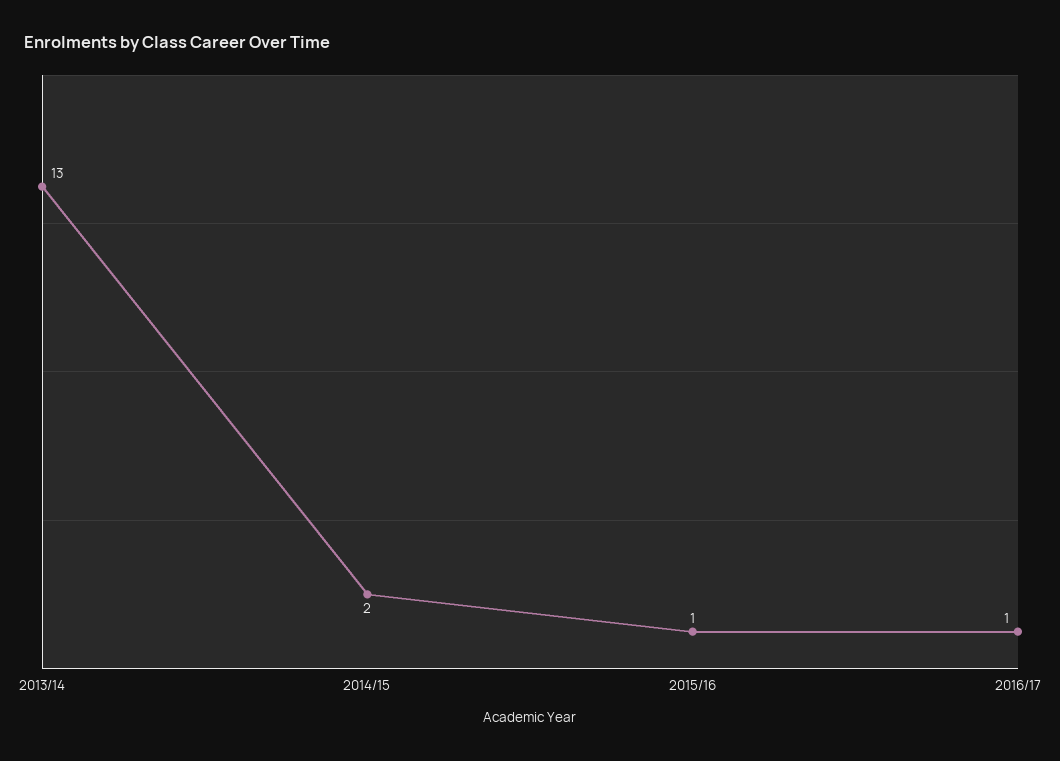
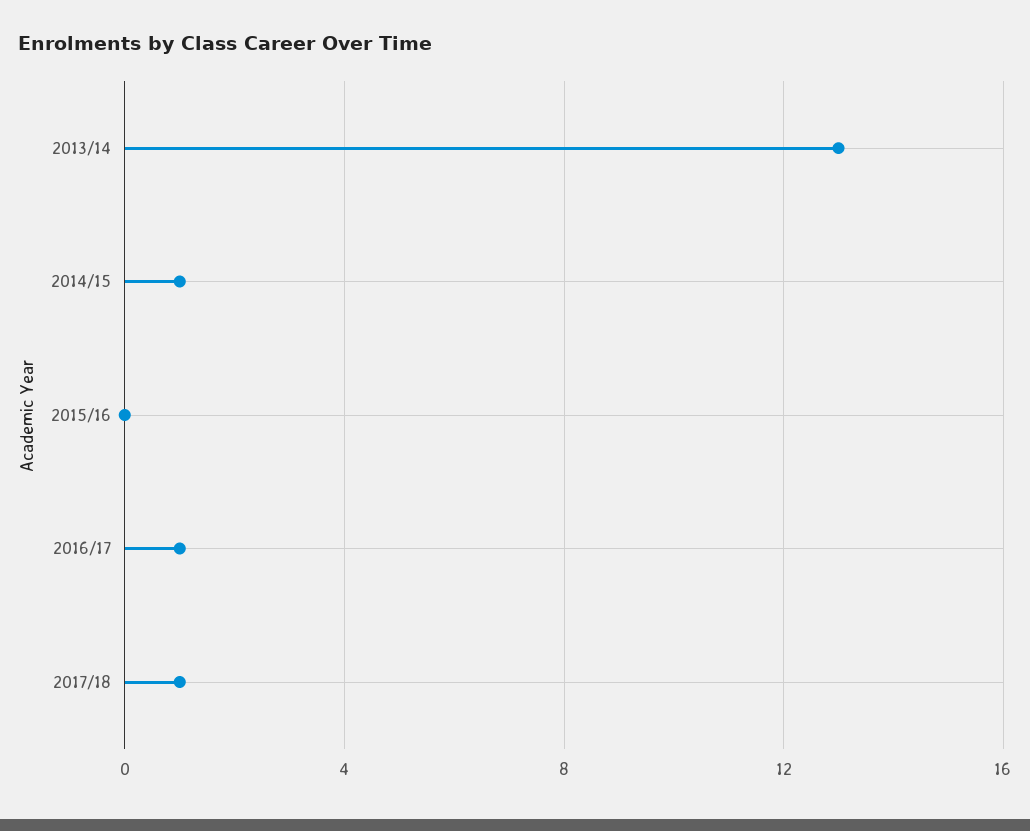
2014/15: 2 -> 1
2015/16: 1 -> 0
2017/18: none -> 1

